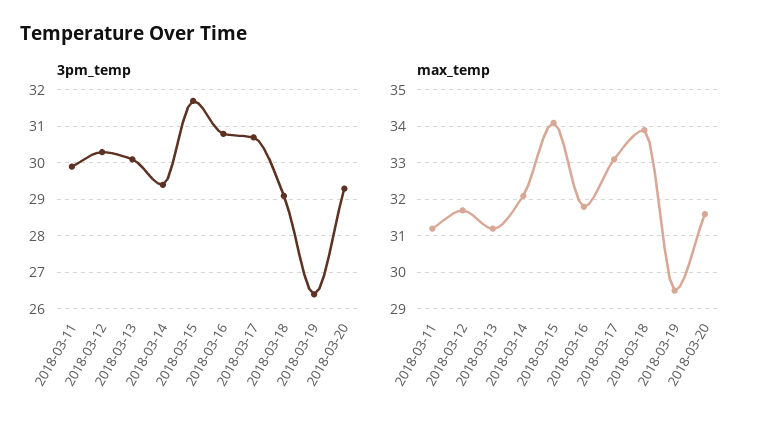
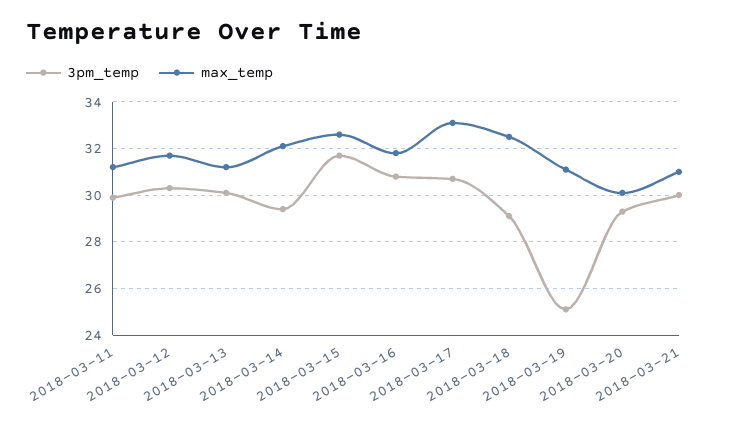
3pm_temp, 2018-03-19: 26.5 -> 25
max_temp, 2018-03-15: 34 -> 32.5
max_temp, 2018-03-18: 34 -> 32.5
max_temp, 2018-03-19: 29.5 -> 31
max_temp, 2018-03-20: 31.5 -> 30
3pm_temp, 2018-03-21: none -> 30
max_temp, 2018-03-21: none -> 31

